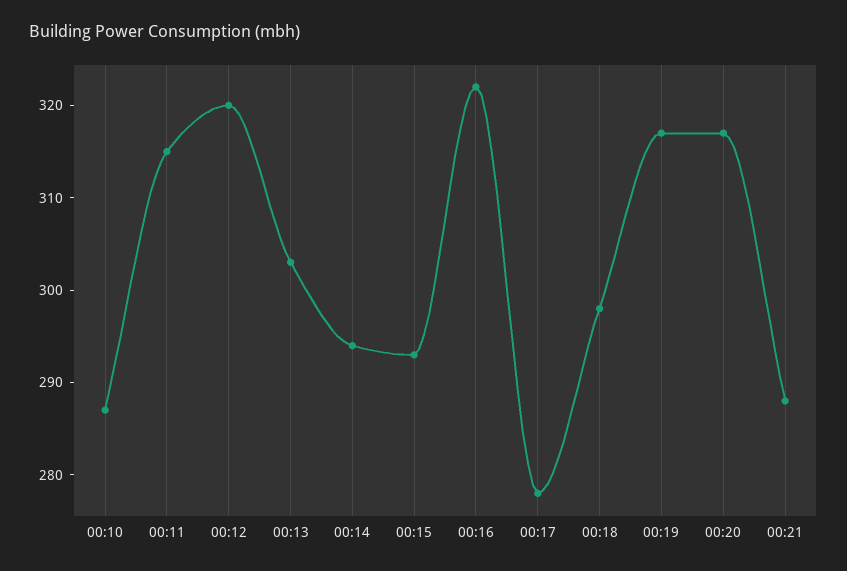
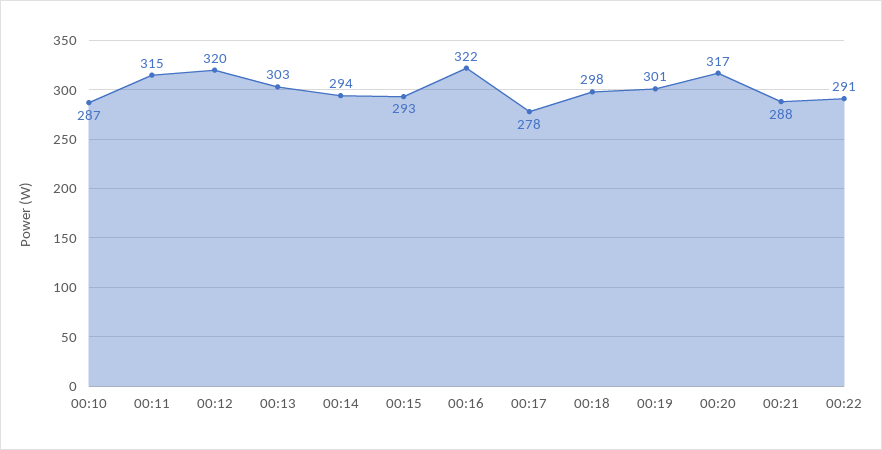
00:19: 317 -> 301
00:22: none -> 291

